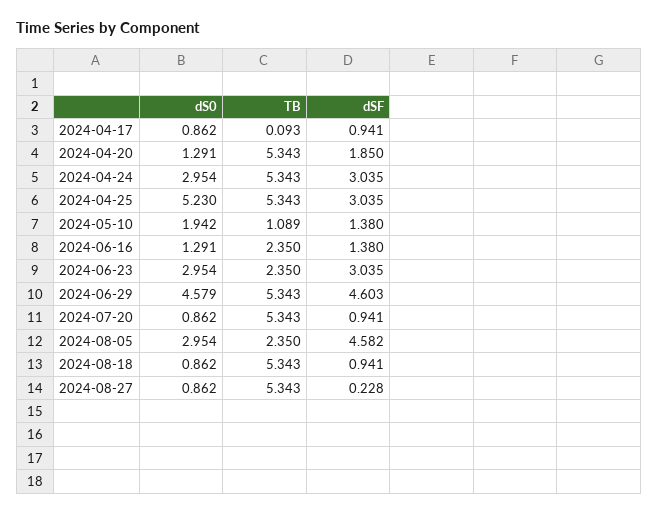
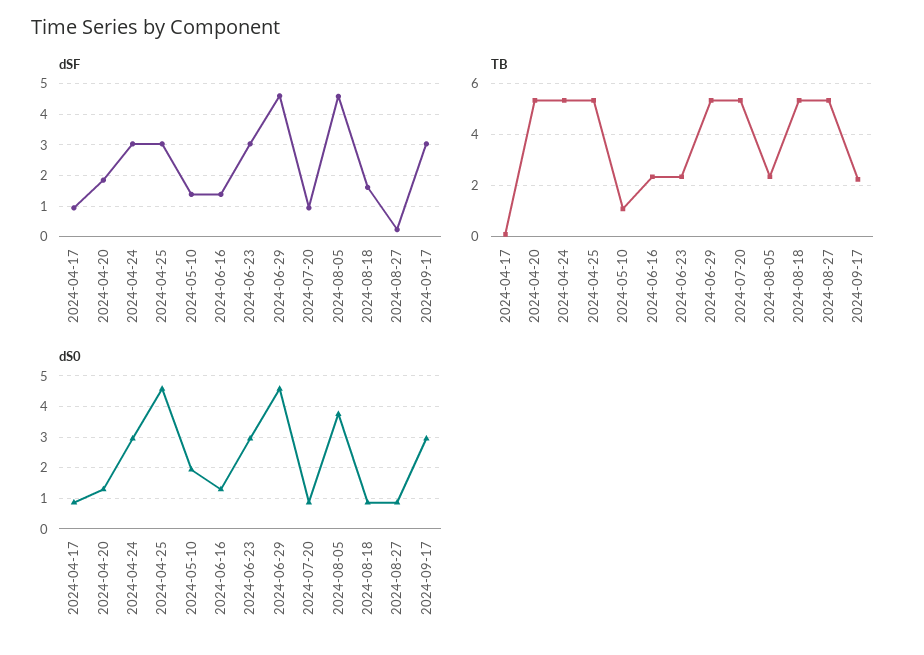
dS0, 2024-04-25: 5.23 -> 4.6
dS0, 2024-08-05: 2.954 -> 3.8
dSF, 2024-08-18: 0.941 -> 1.6
dSF, 2024-09-17: none -> 3
TB, 2024-09-17: none -> 2.25
dS0, 2024-09-17: none -> 3

